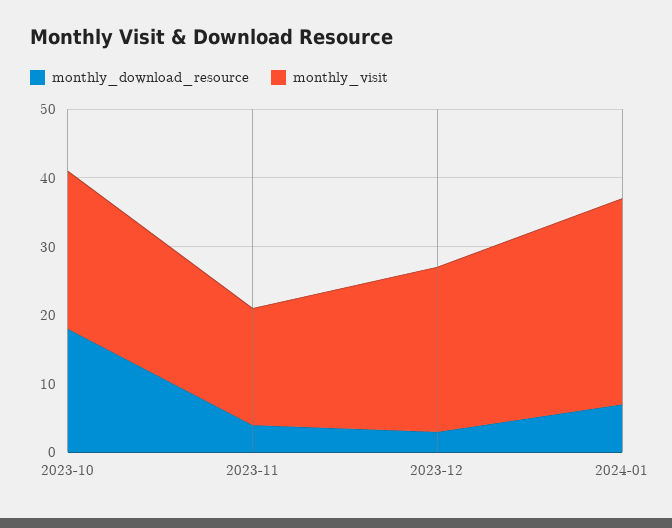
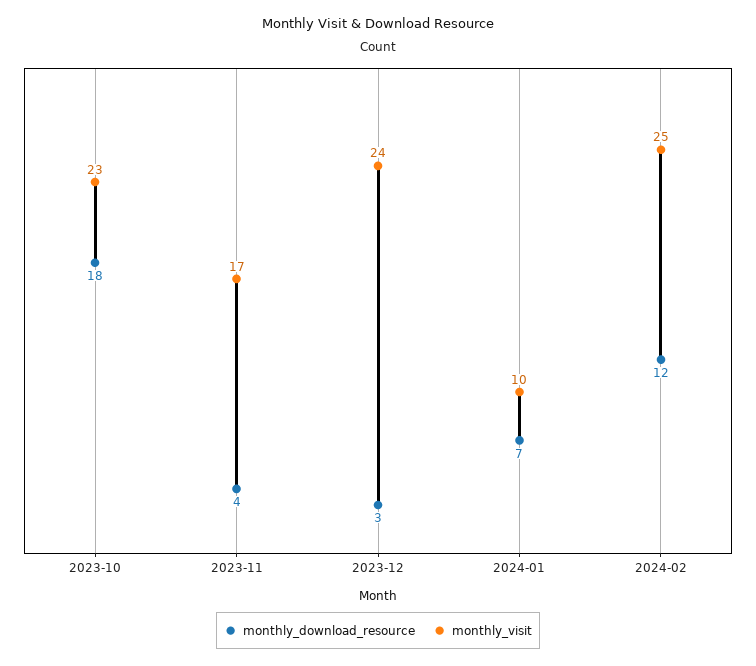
monthly_visit, 2024-01: 30 -> 10
monthly_download_resource, 2024-02: none -> 12
monthly_visit, 2024-02: none -> 25

